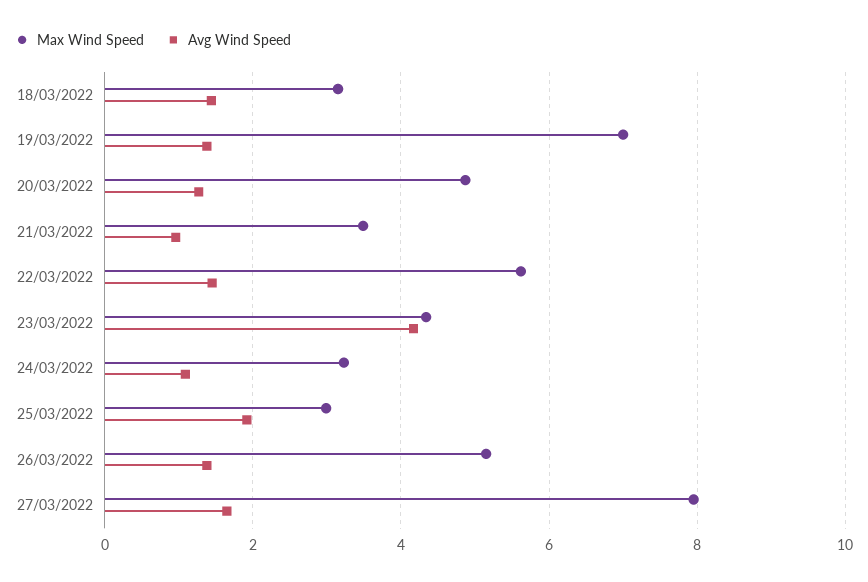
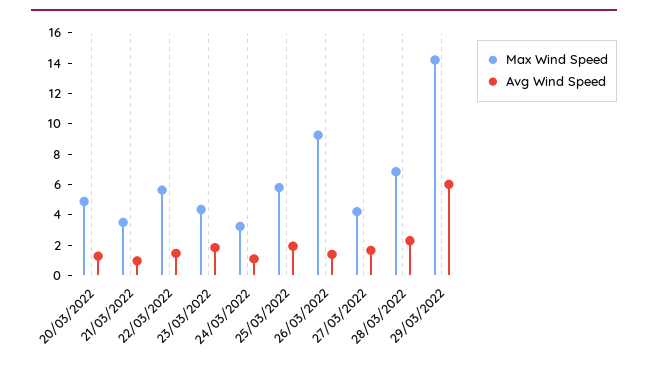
Max Wind Speed, 18/03/2022: 3.2 -> none
Avg Wind Speed, 18/03/2022: 1.4 -> none
Max Wind Speed, 19/03/2022: 7 -> none
Avg Wind Speed, 19/03/2022: 1.4 -> none
Avg Wind Speed, 23/03/2022: 4.2 -> 2
Max Wind Speed, 25/03/2022: 3 -> 6
Max Wind Speed, 26/03/2022: 5.2 -> 9
Max Wind Speed, 27/03/2022: 8 -> 4
Max Wind Speed, 28/03/2022: none -> 7
Avg Wind Speed, 28/03/2022: none -> 2
Max Wind Speed, 29/03/2022: none -> 14
Avg Wind Speed, 29/03/2022: none -> 6

